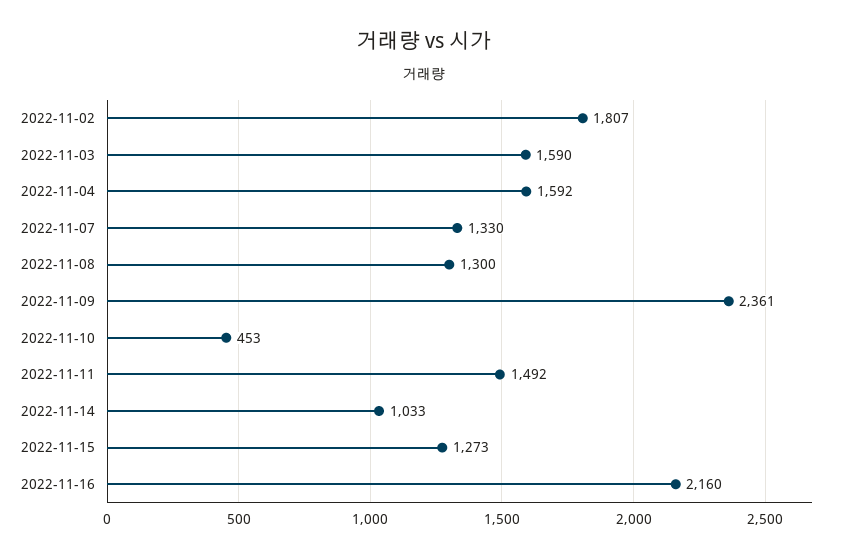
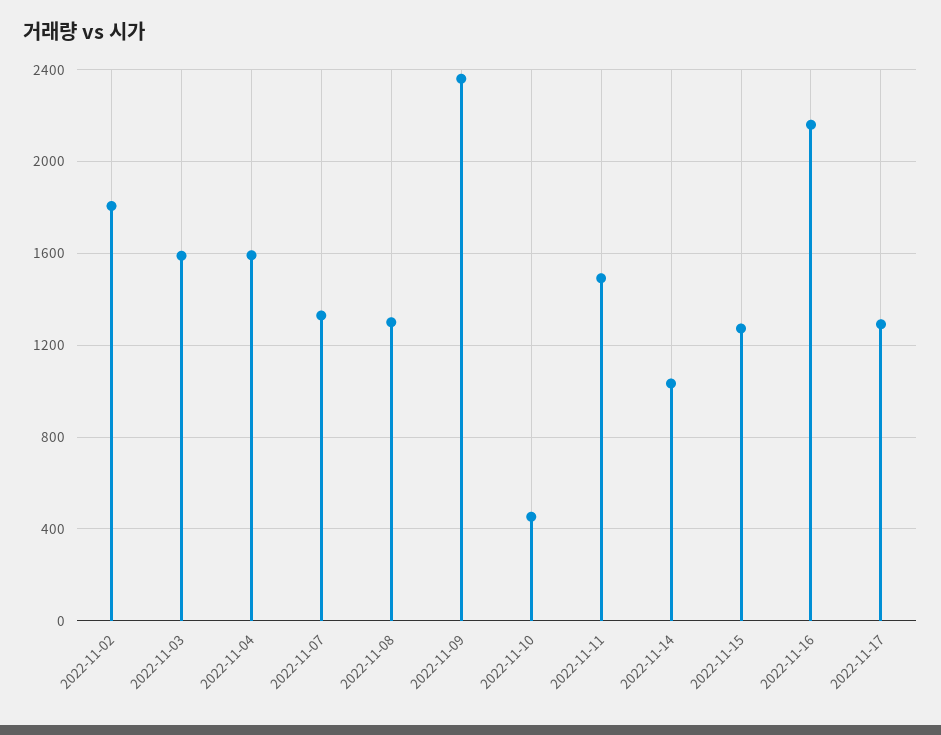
2022-11-17: none -> 1300

